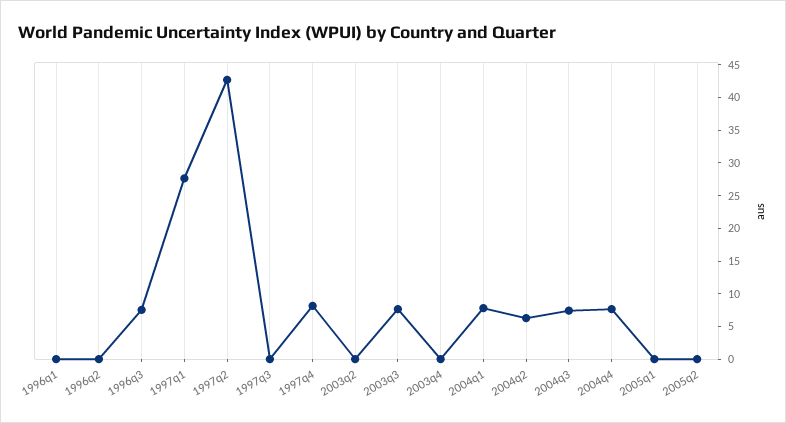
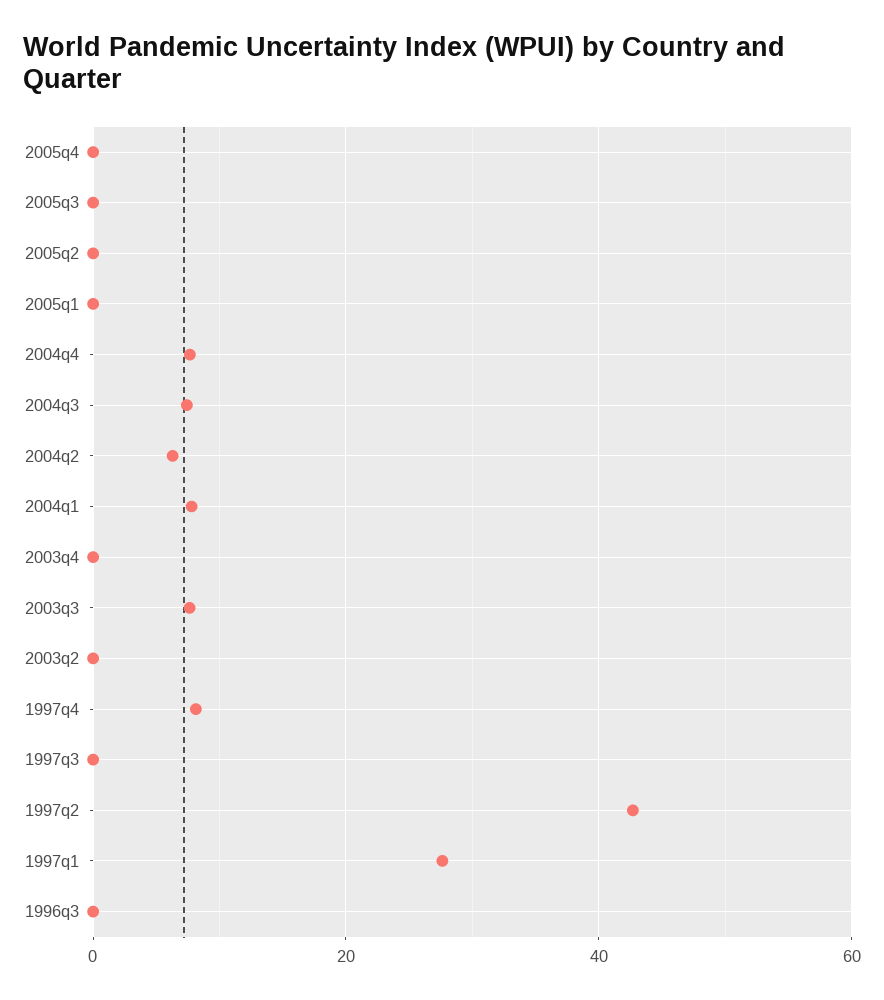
1996q1: 0 -> none
1996q2: 0 -> none
1996q3: 7.5 -> 0
2005q4: none -> 0
2005q3: none -> 0

